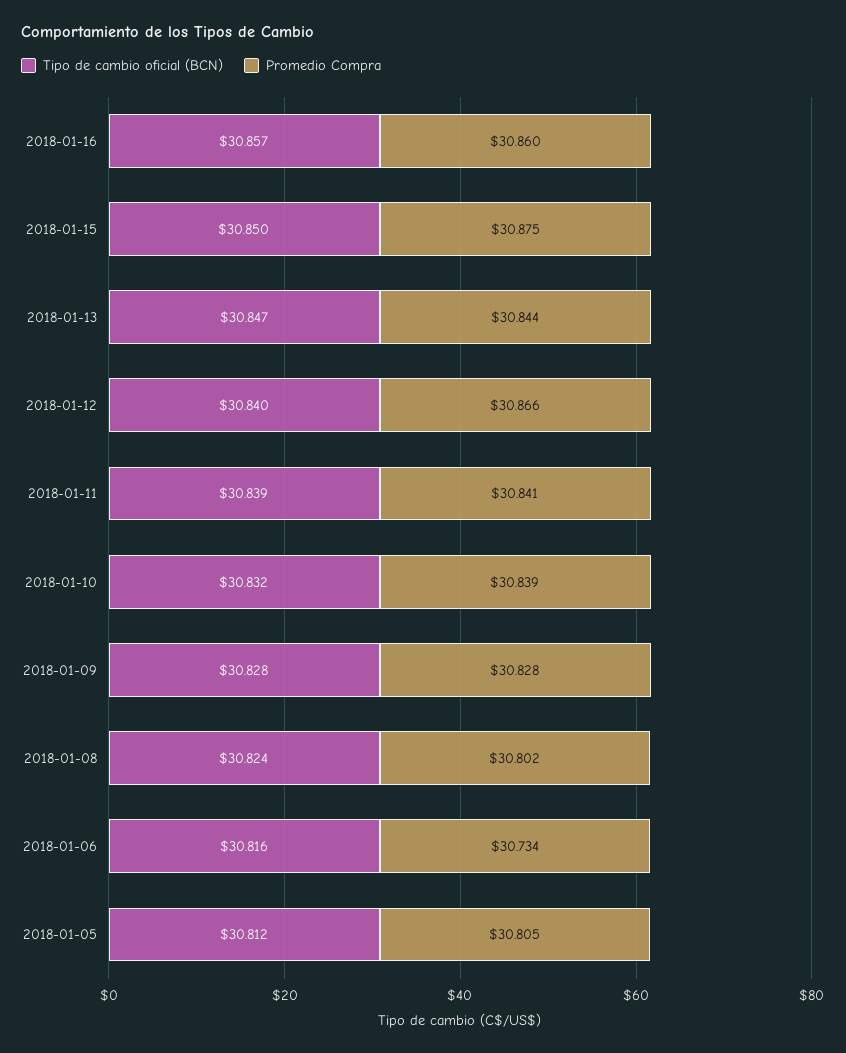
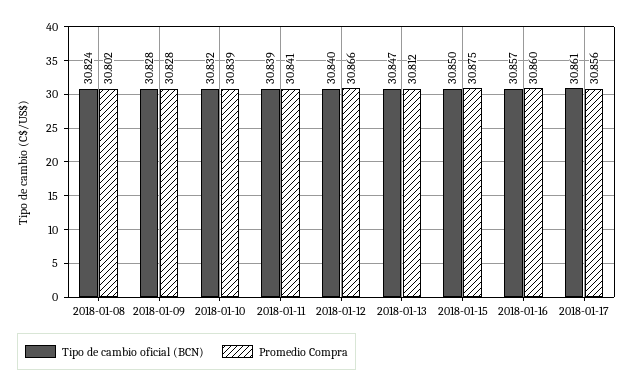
Promedio Compra, 2018-01-13: 30.844 -> 30.812
Tipo de cambio oficial (BCN), 2018-01-06: 30.816 -> none
Promedio Compra, 2018-01-06: 30.734 -> none
Tipo de cambio oficial (BCN), 2018-01-05: 30.812 -> none
Promedio Compra, 2018-01-05: 30.805 -> none
Tipo de cambio oficial (BCN), 2018-01-17: none -> 30.861
Promedio Compra, 2018-01-17: none -> 30.856

